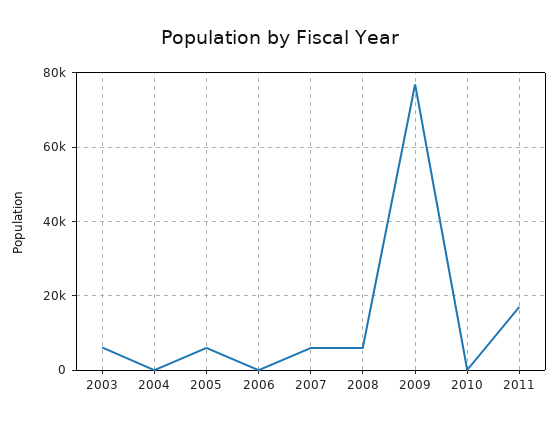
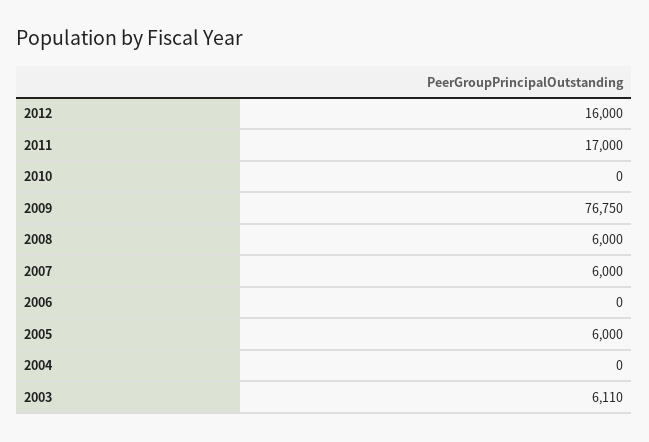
2012: none -> 16000

